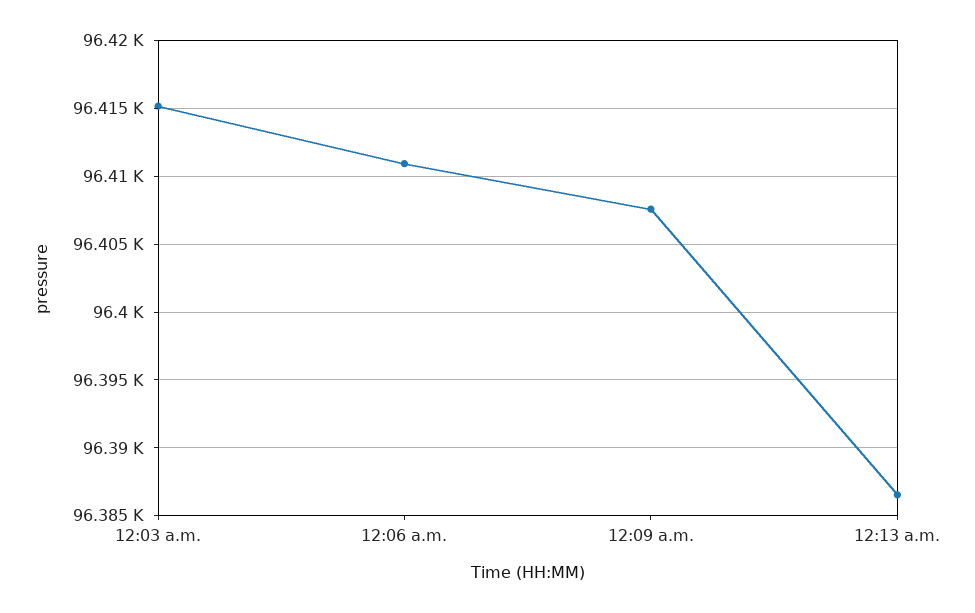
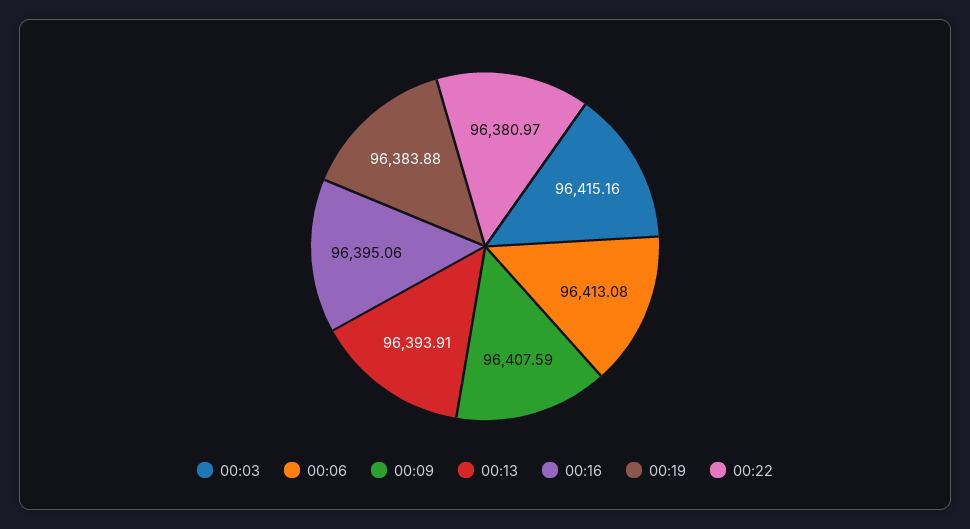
12:06 a.m.: 96411 -> 96413.08
12:13 a.m.: 96386.5 -> 96393.91
00:16: none -> 96395.06
00:19: none -> 96383.88
00:22: none -> 96380.97

